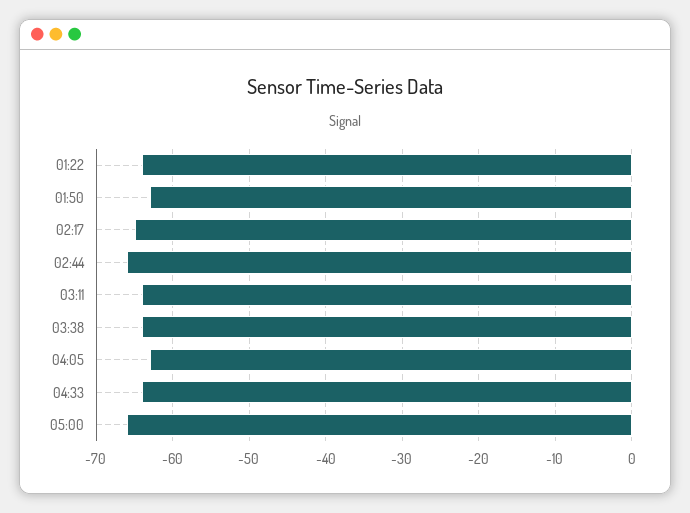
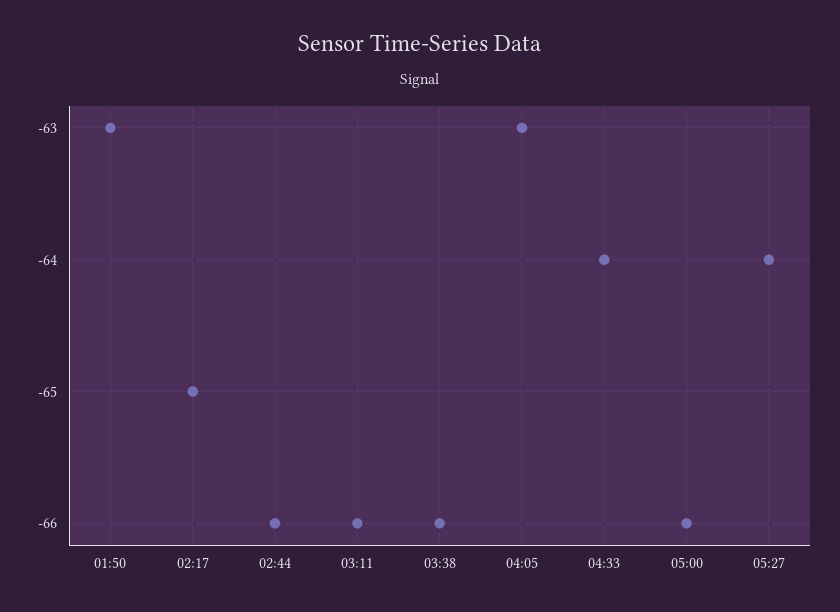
01:22: -64 -> none
03:11: -64 -> -66
03:38: -64 -> -66
05:27: none -> -64

